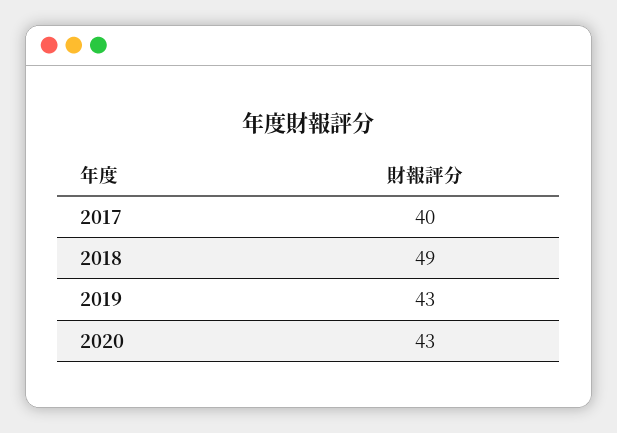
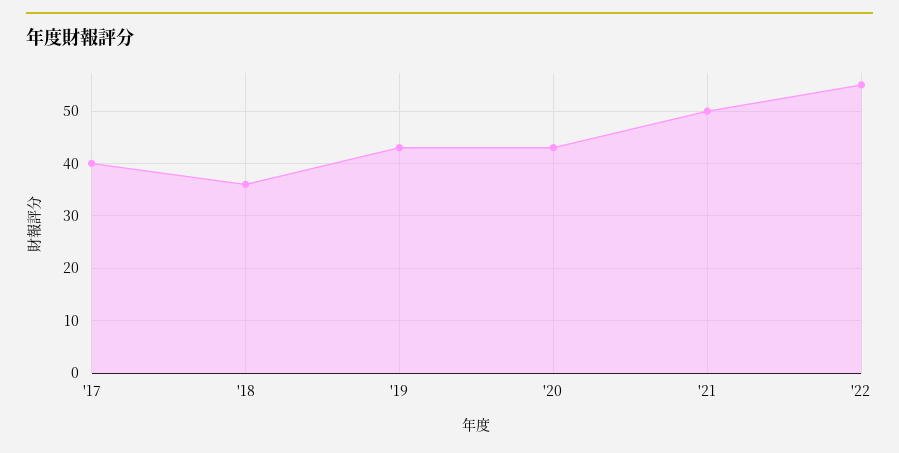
2018: 49 -> 35
'21: none -> 50
'22: none -> 55

